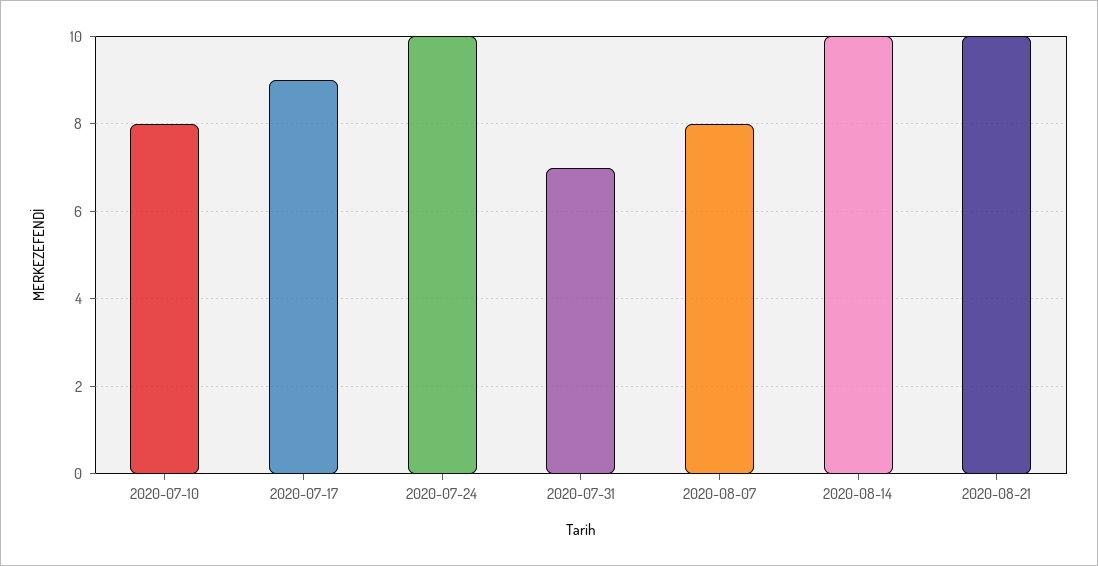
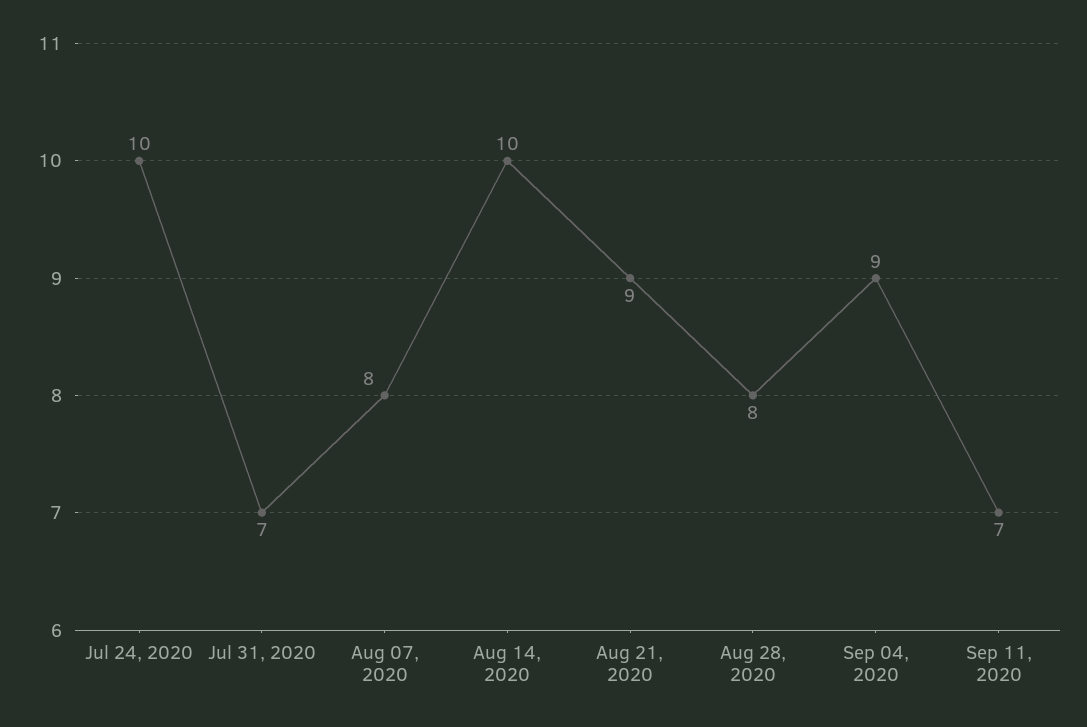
2020-07-10: 8 -> none
2020-07-17: 9 -> none
2020-08-21: 10 -> 9
Aug 28, 2020: none -> 8
Sep 04, 2020: none -> 9
Sep 11, 2020: none -> 7

